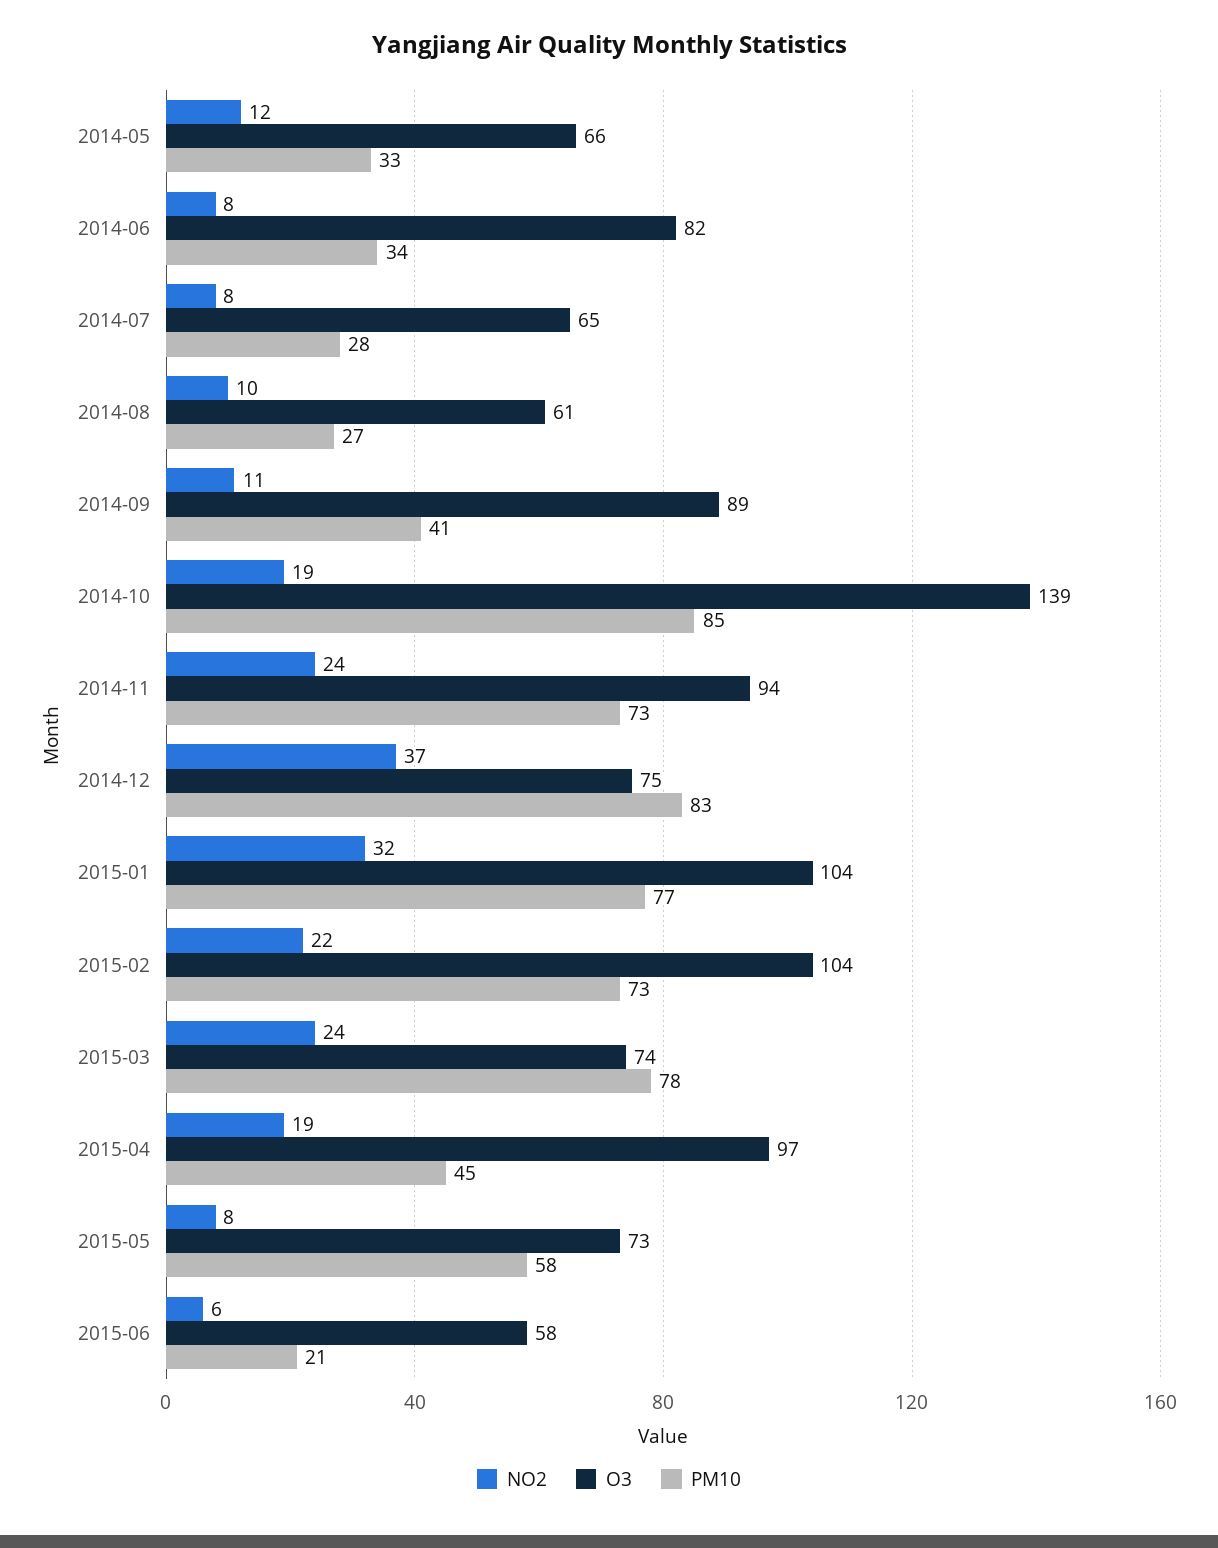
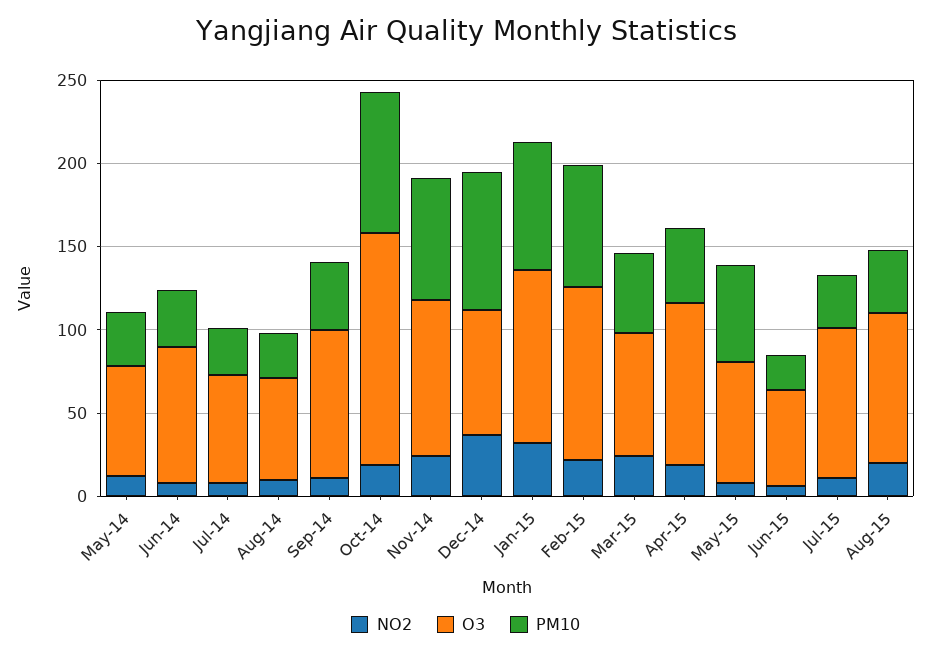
PM10, 2015-03: 78 -> 50
NO2, Jul-15: none -> 10
O3, Jul-15: none -> 90
PM10, Jul-15: none -> 30
NO2, Aug-15: none -> 20
O3, Aug-15: none -> 90
PM10, Aug-15: none -> 40

